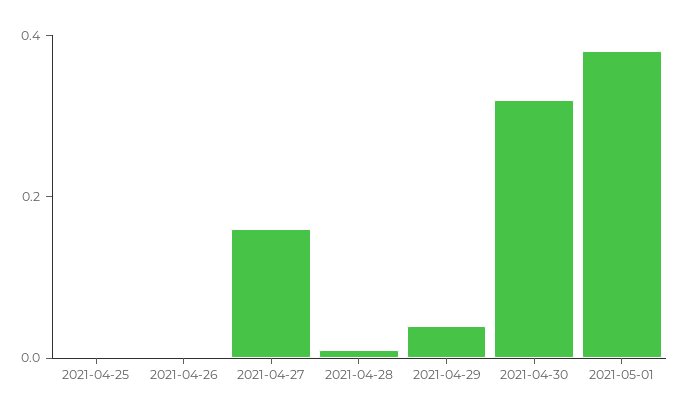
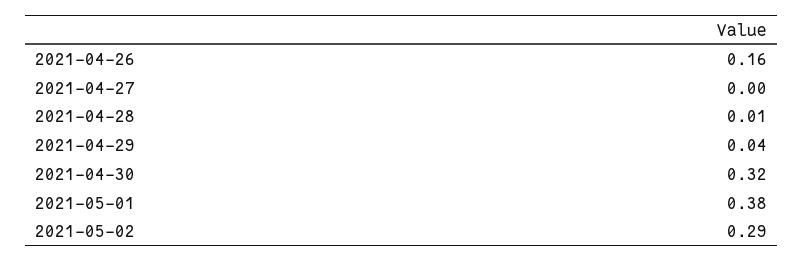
2021-04-25: 0 -> none
2021-04-26: 0 -> 0.16
2021-04-27: 0.15 -> 0
2021-05-02: none -> 0.29

